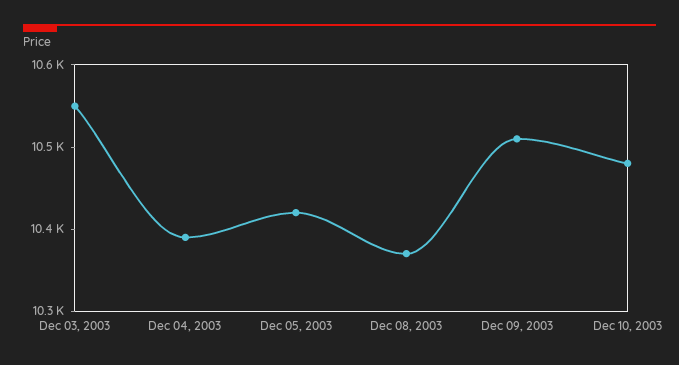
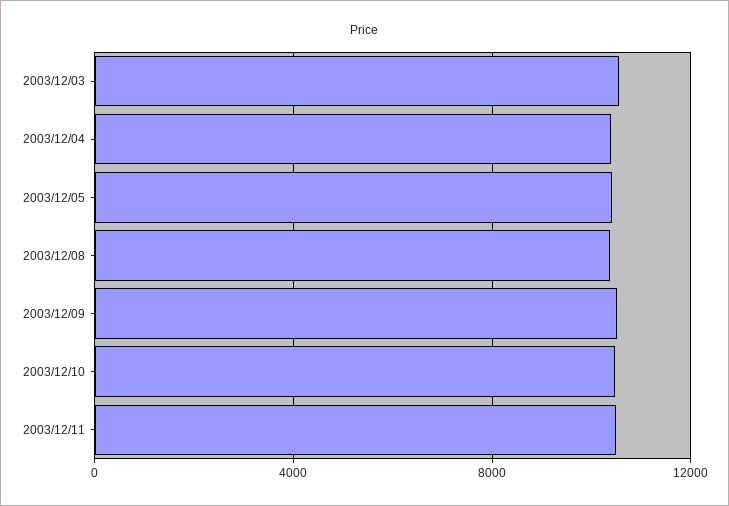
2003/12/11: none -> 10500

